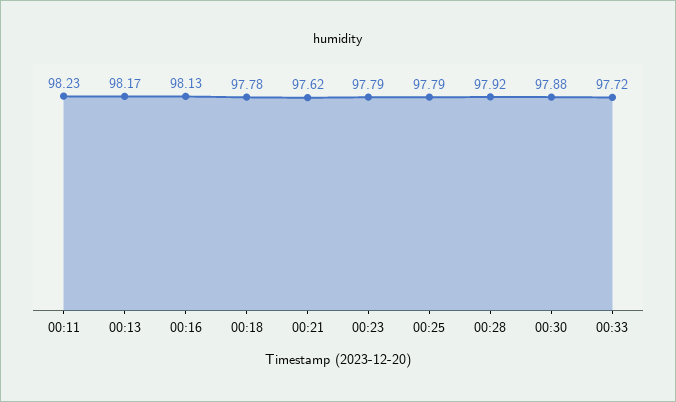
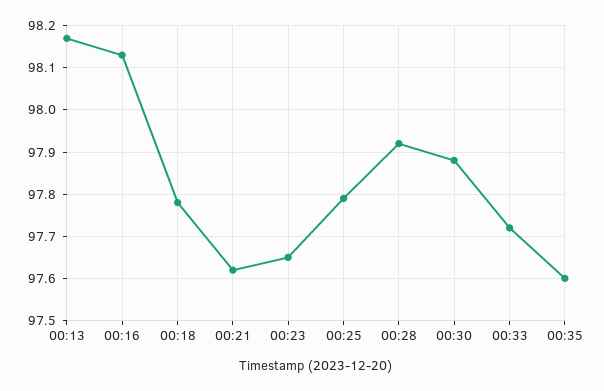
00:11: 98.23 -> none
00:23: 97.79 -> 97.65
00:35: none -> 97.6

